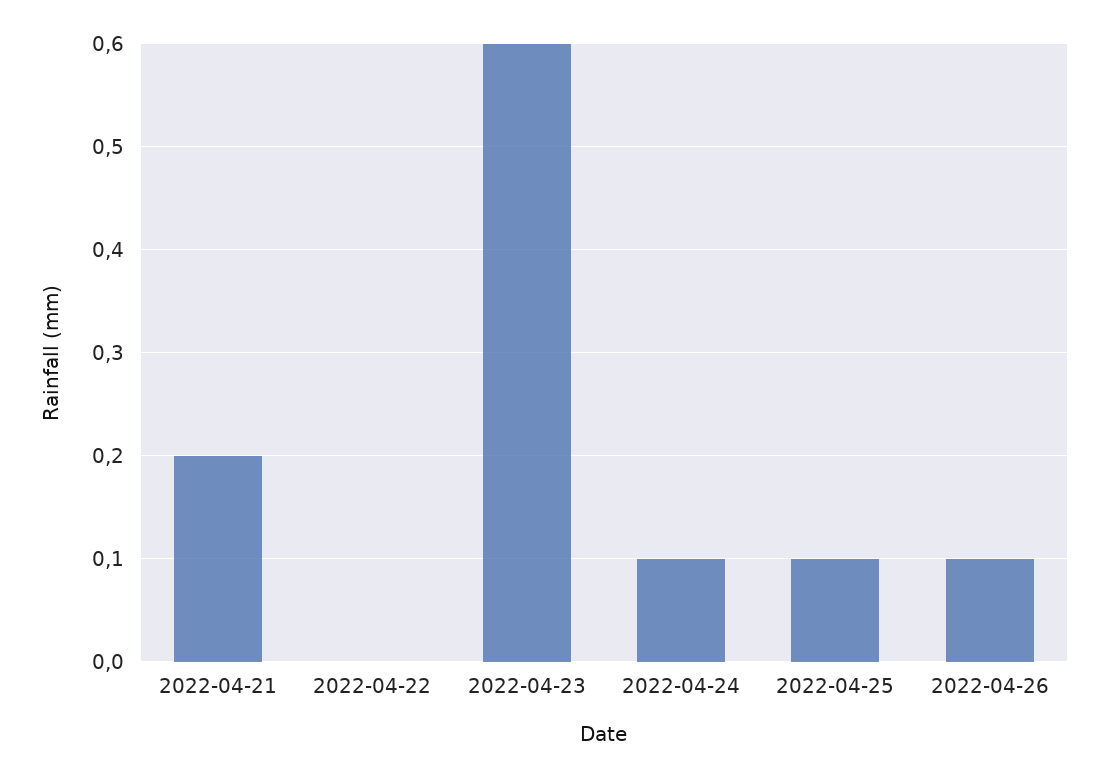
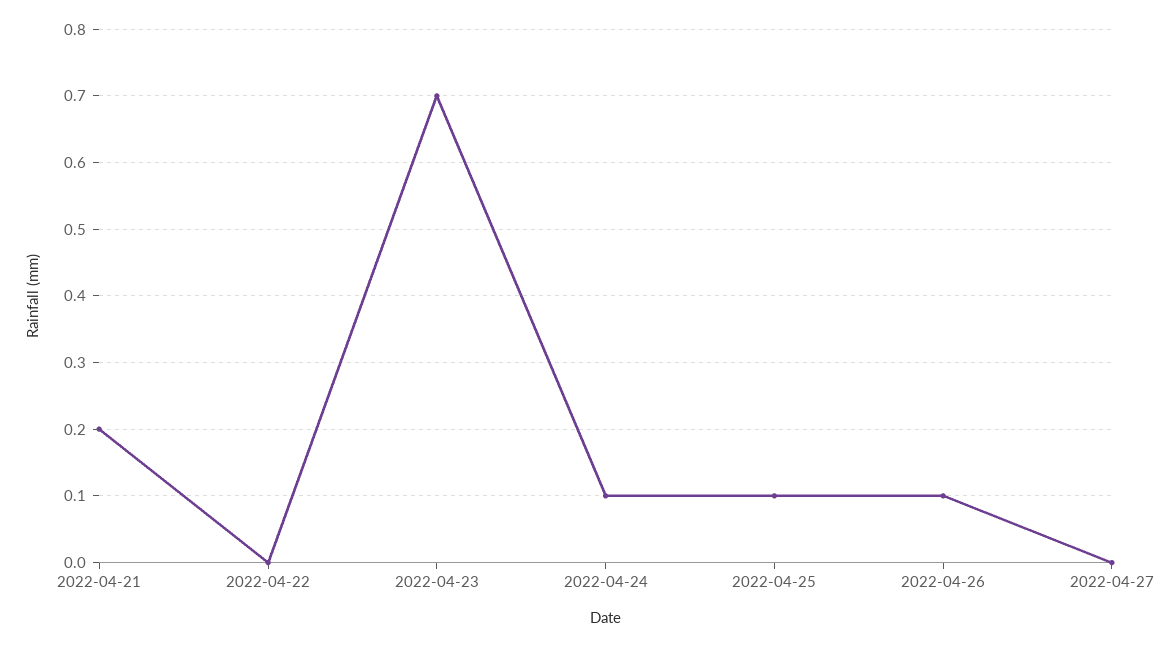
2022-04-23: 0.6 -> 0.7
2022-04-27: none -> 0

